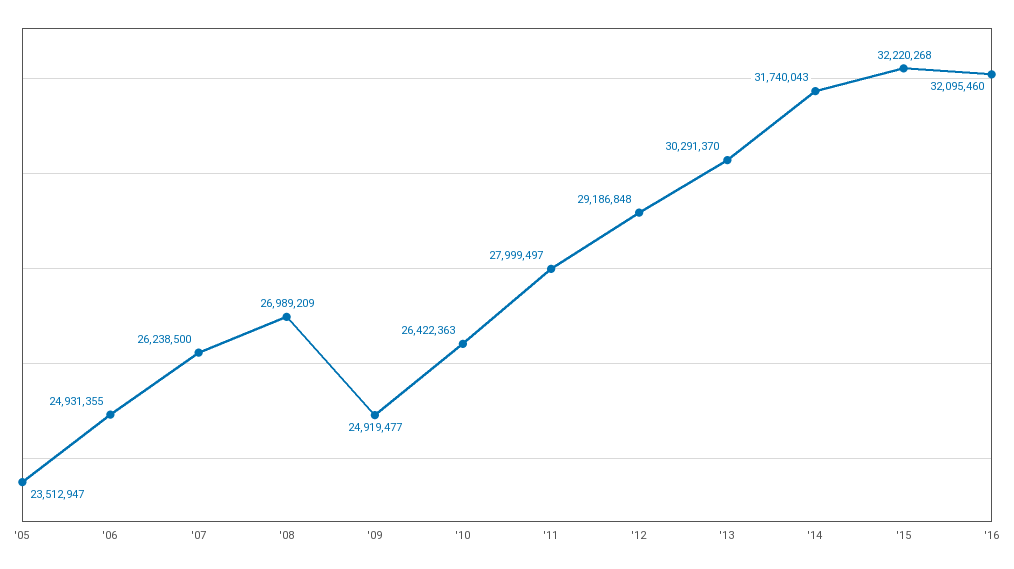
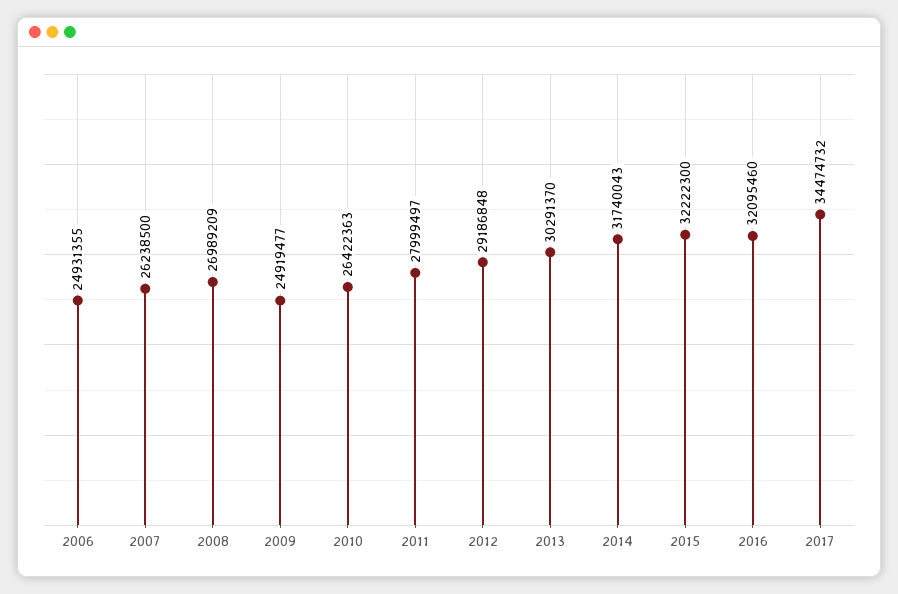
'05: 23512947 -> none
'15: 32220268 -> 32222300
2017: none -> 34474732

